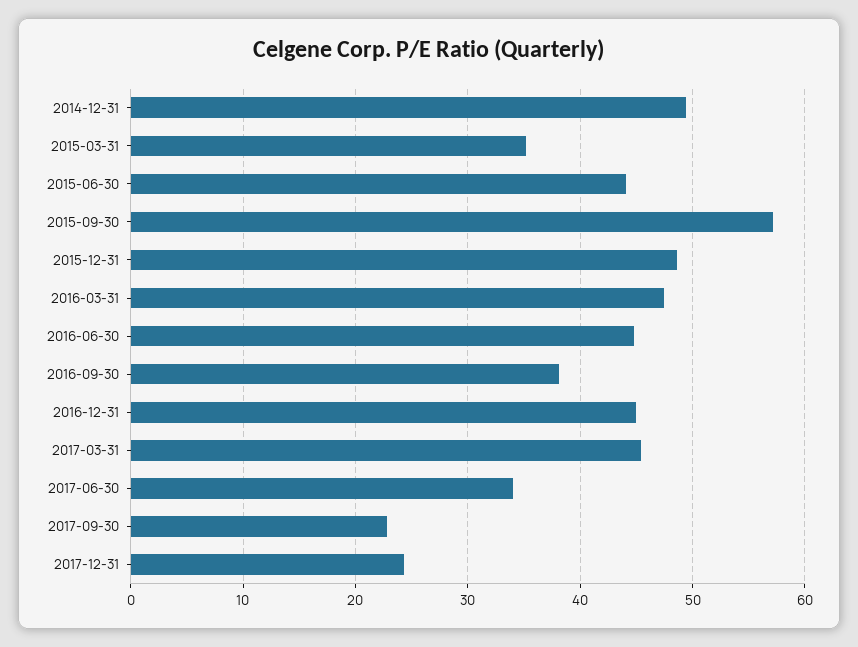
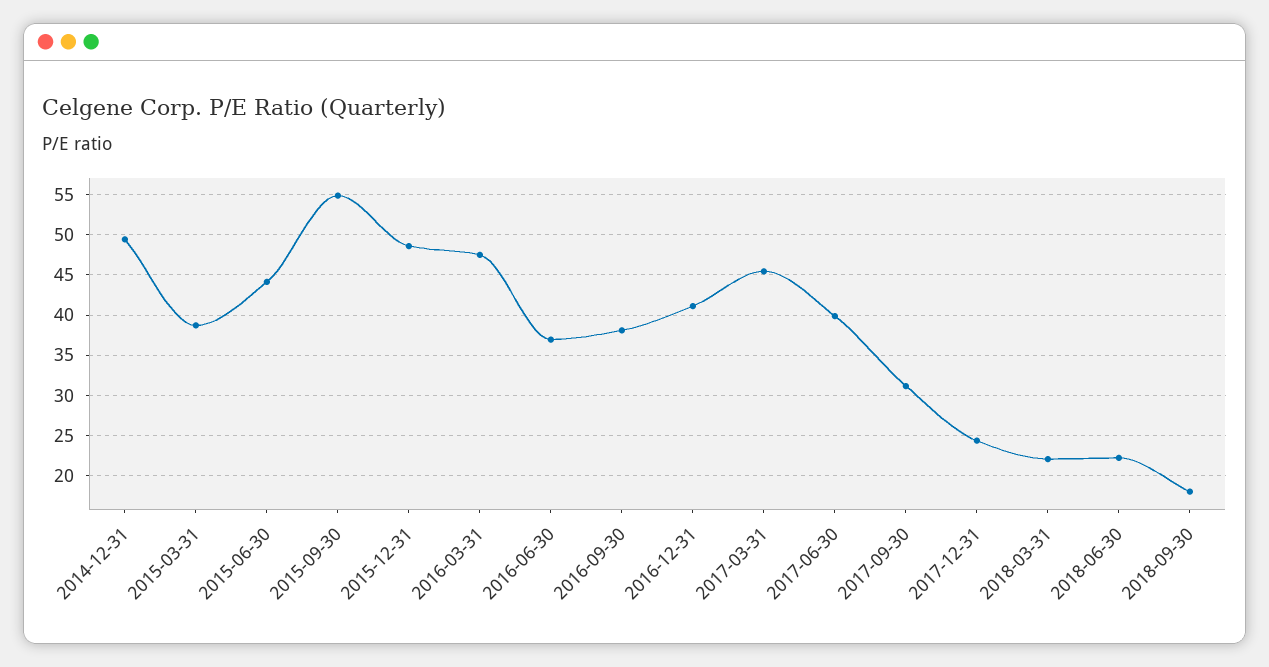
2015-03-31: 35 -> 39
2015-09-30: 57 -> 55
2016-06-30: 45 -> 37
2016-12-31: 45 -> 41
2017-06-30: 34 -> 40
2017-09-30: 23 -> 31
2018-03-31: none -> 22
2018-06-30: none -> 22
2018-09-30: none -> 18

